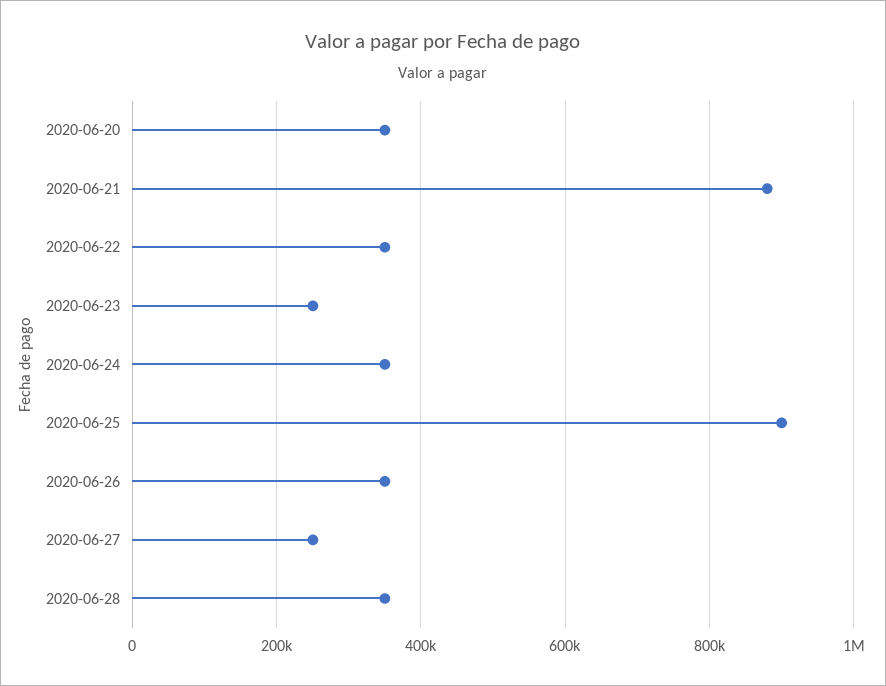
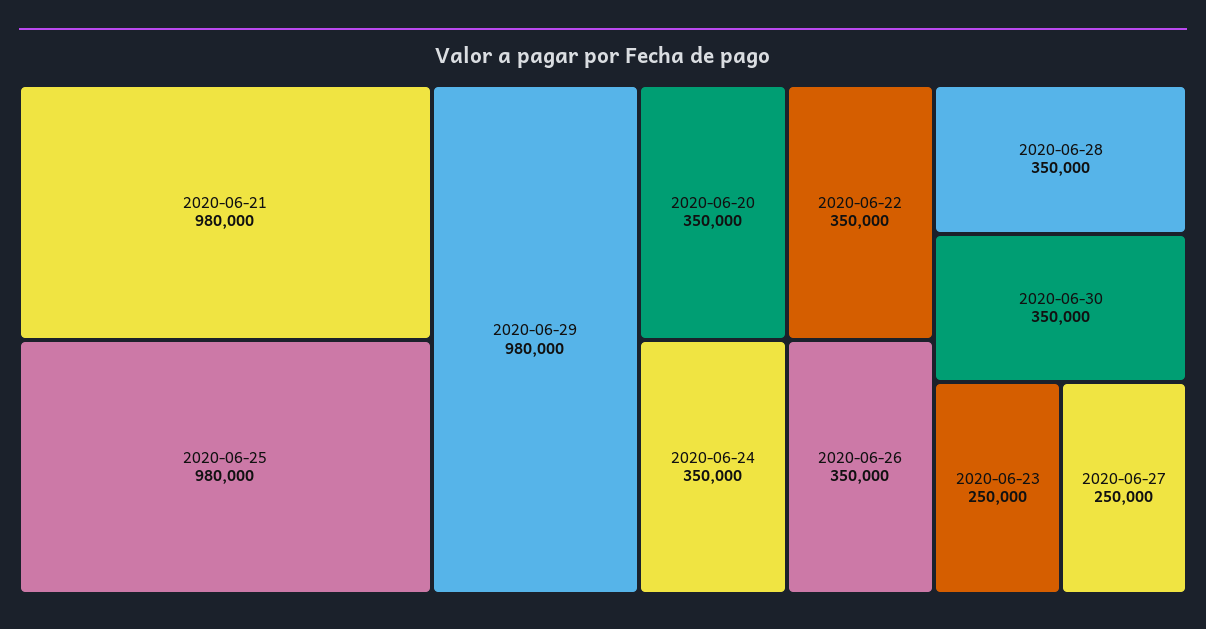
2020-06-21: 880000 -> 980000
2020-06-25: 900000 -> 980000
2020-06-29: none -> 980000
2020-06-30: none -> 350000

